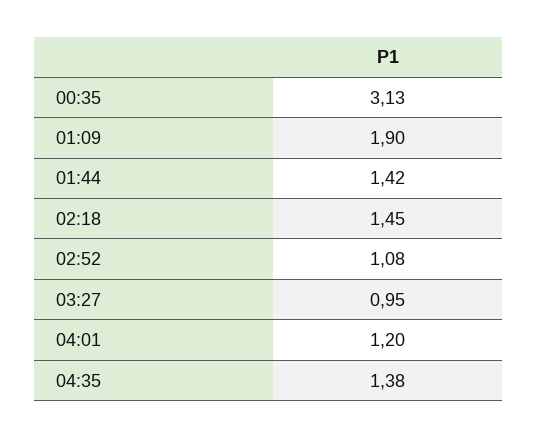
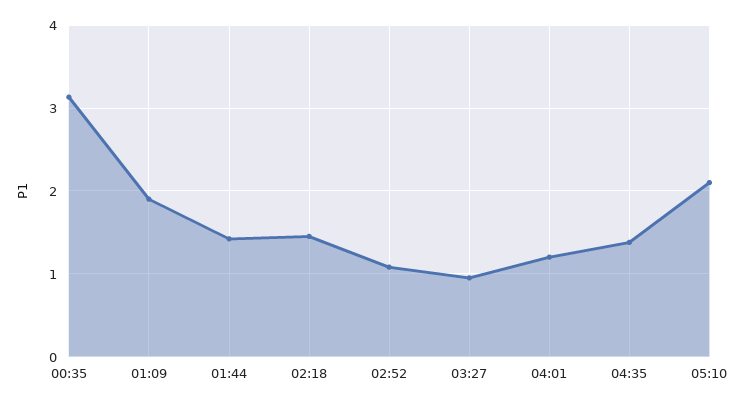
05:10: none -> 2.1

